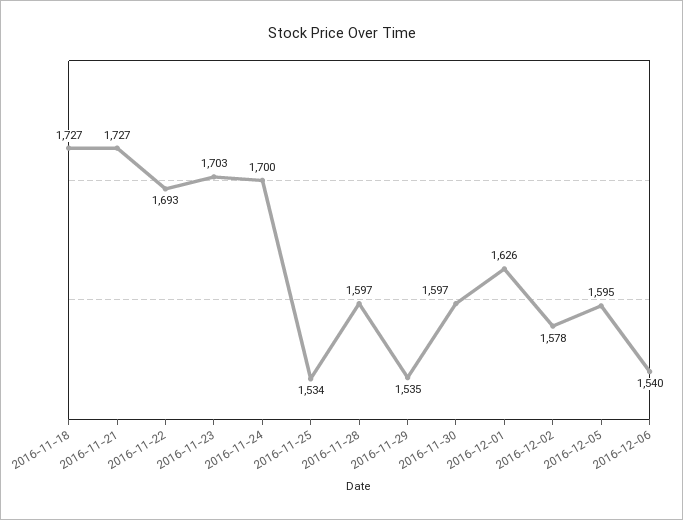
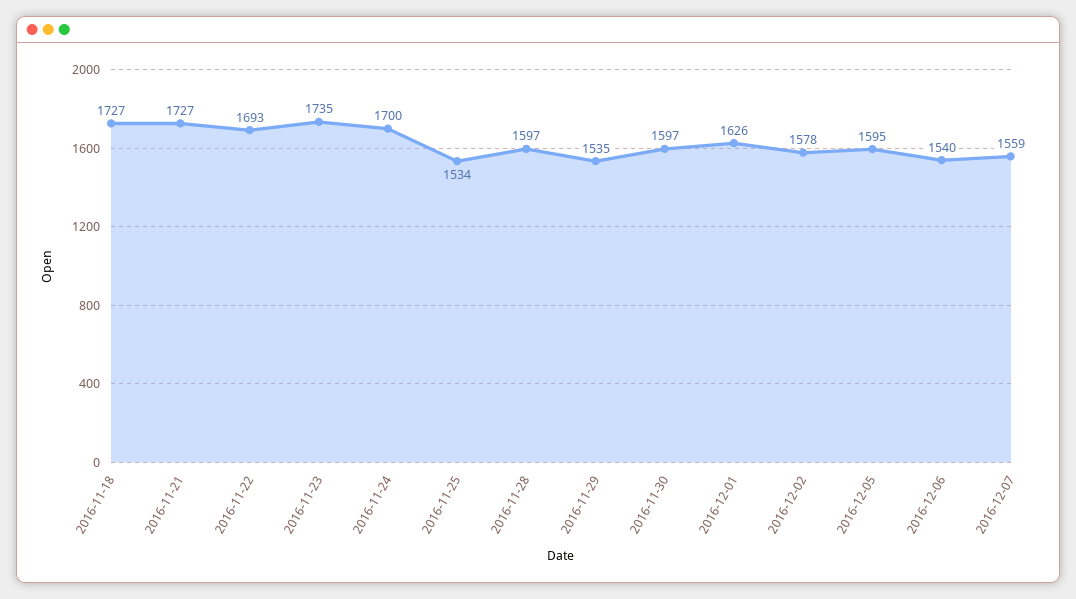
2016-11-23: 1703 -> 1735
2016-12-07: none -> 1559

